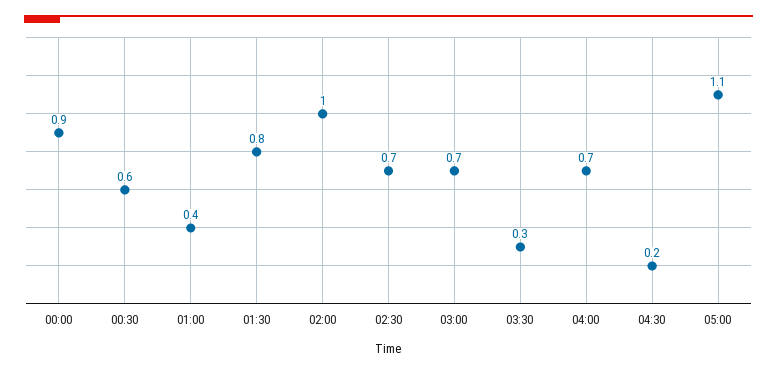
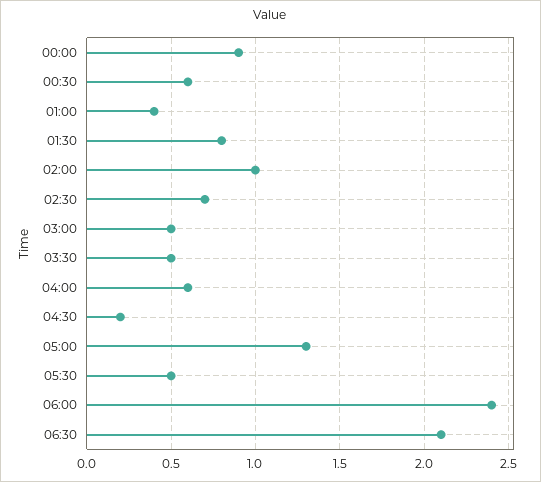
03:00: 0.7 -> 0.5
03:30: 0.3 -> 0.5
04:00: 0.7 -> 0.6
05:00: 1.1 -> 1.3
05:30: none -> 0.5
06:00: none -> 2.4
06:30: none -> 2.1

